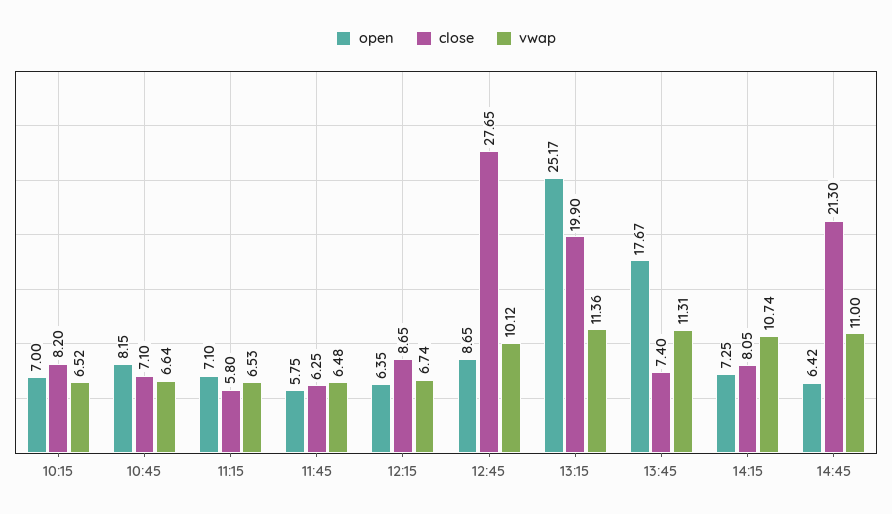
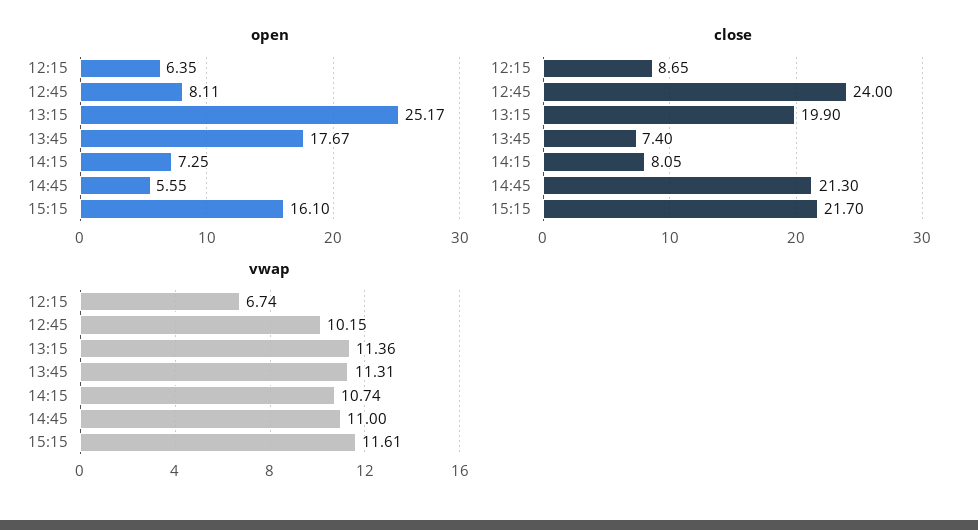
open, 10:15: 7 -> none
close, 10:15: 8.2 -> none
vwap, 10:15: 6.52 -> none
open, 10:45: 8.15 -> none
close, 10:45: 7.1 -> none
vwap, 10:45: 6.64 -> none
open, 11:15: 7.1 -> none
close, 11:15: 5.8 -> none
vwap, 11:15: 6.53 -> none
open, 11:45: 5.75 -> none
close, 11:45: 6.25 -> none
vwap, 11:45: 6.48 -> none
open, 12:45: 8.65 -> 8.11
close, 12:45: 27.65 -> 24
vwap, 12:45: 10.12 -> 10.15
open, 14:45: 6.42 -> 5.55
open, 15:15: none -> 16.1
close, 15:15: none -> 21.7
vwap, 15:15: none -> 11.61

